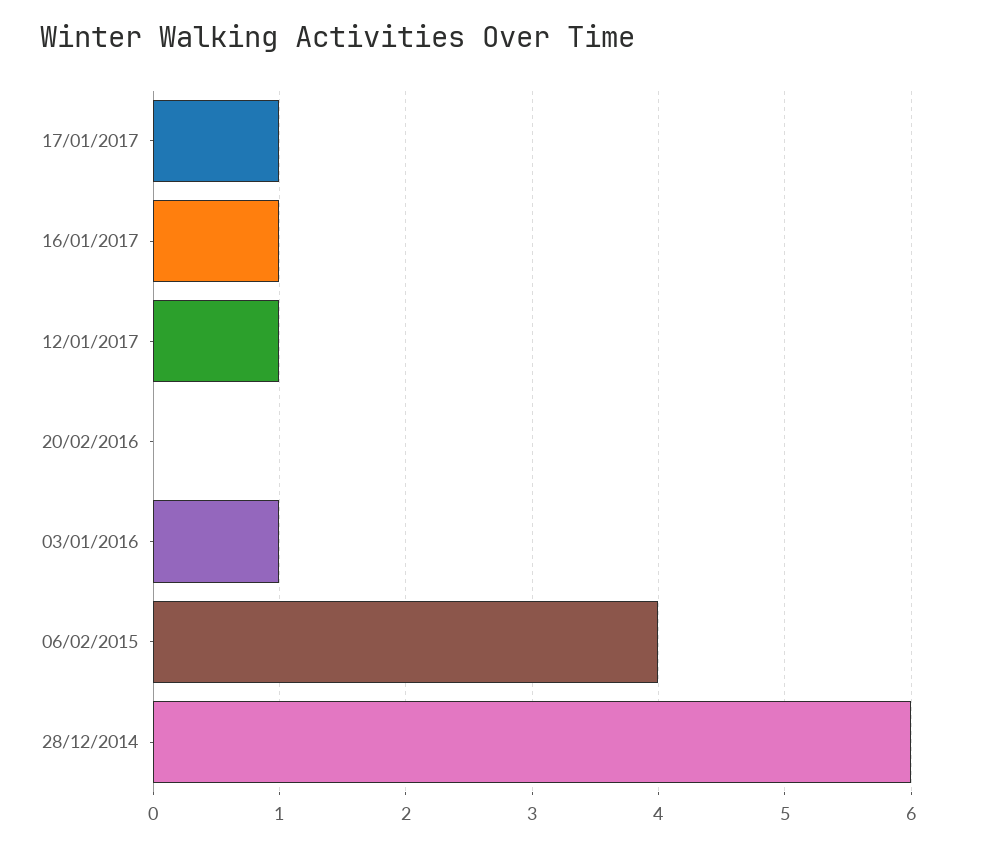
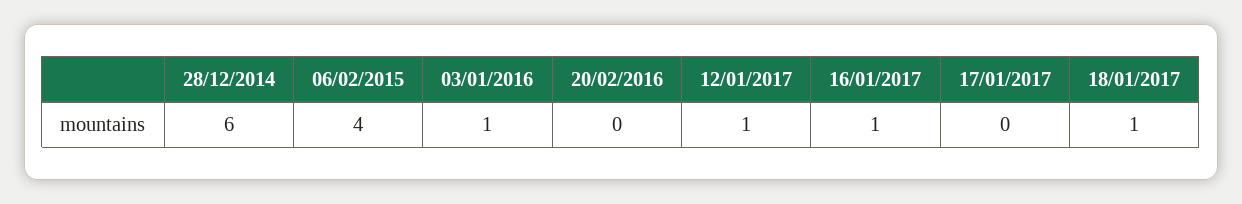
17/01/2017: 1 -> 0
18/01/2017: none -> 1

